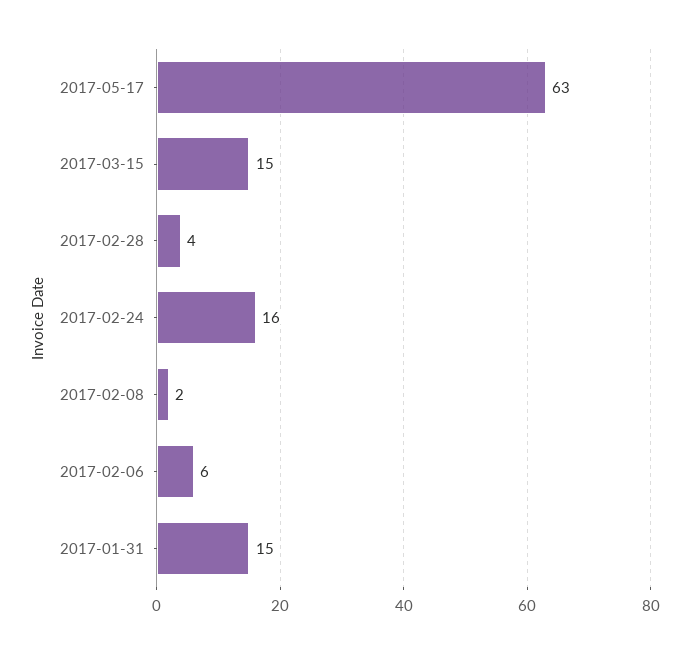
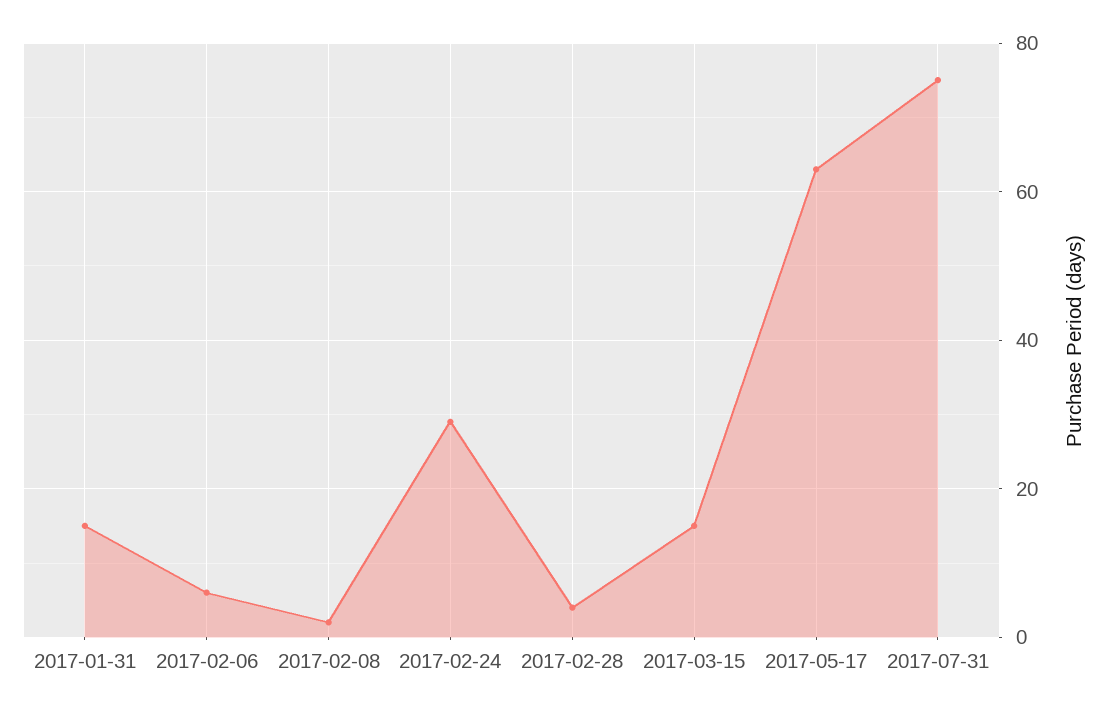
2017-02-24: 16 -> 30
2017-07-31: none -> 75

